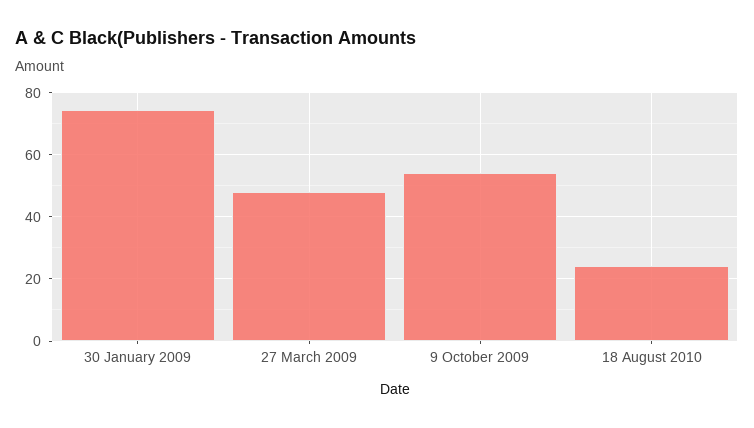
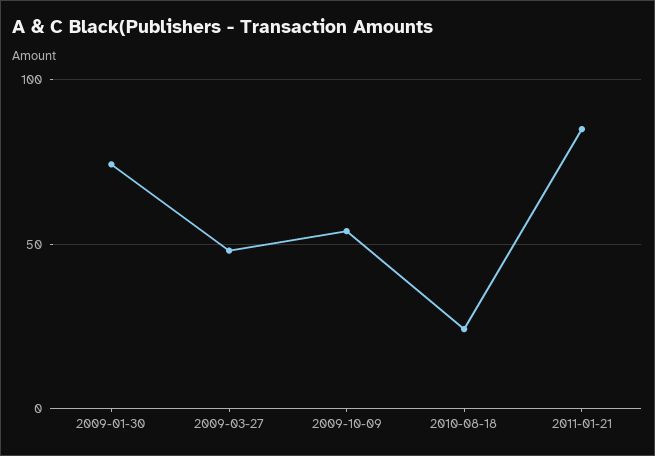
2011-01-21: none -> 85

